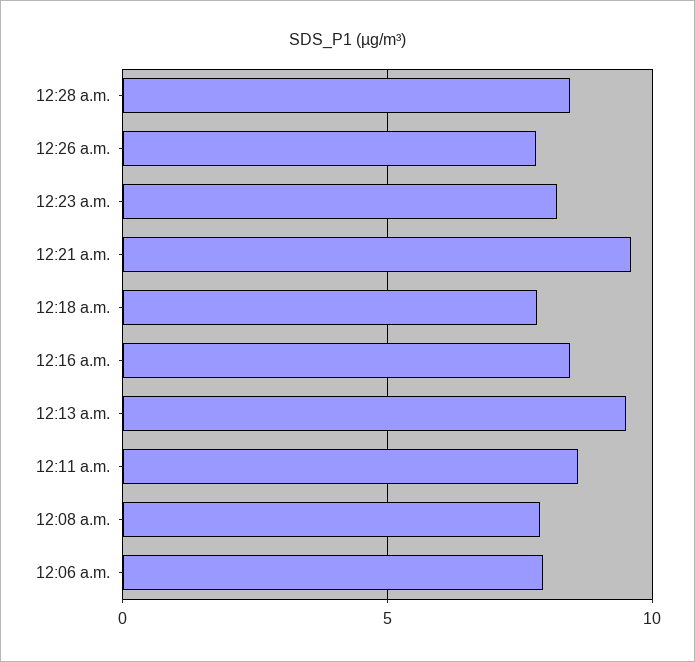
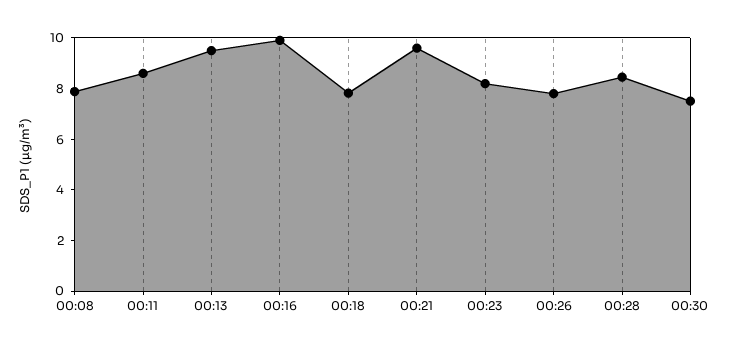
12:16 a.m.: 8.5 -> 10
12:06 a.m.: 8 -> none
00:30: none -> 7.5

